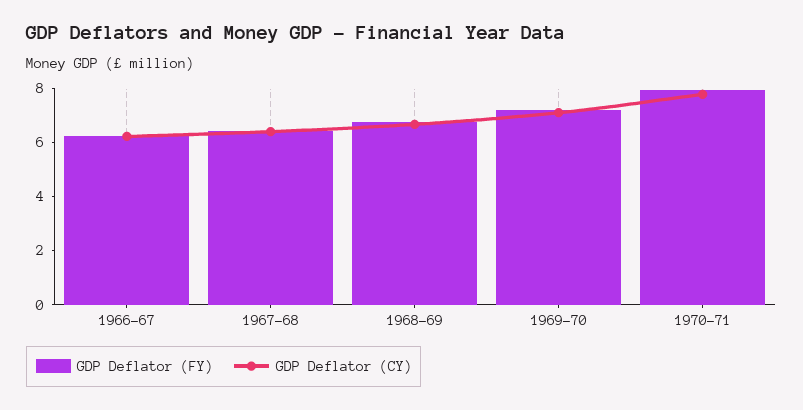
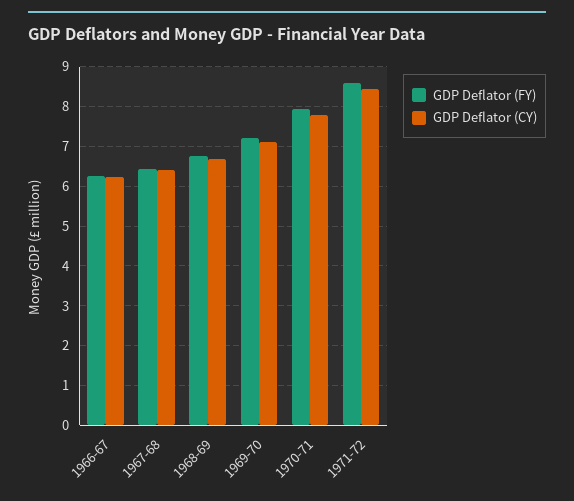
GDP Deflator (FY), 1971-72: none -> 8.6
GDP Deflator (CY), 1971-72: none -> 8.4

